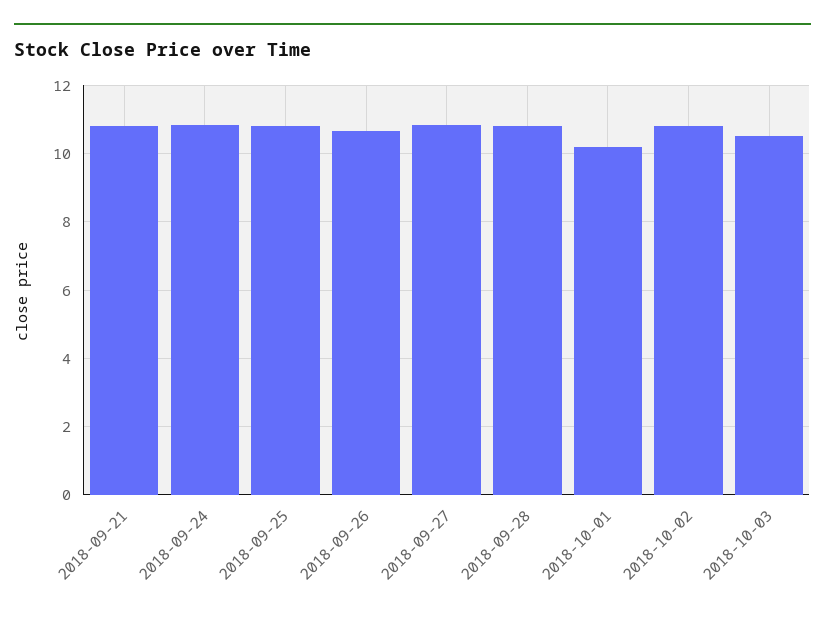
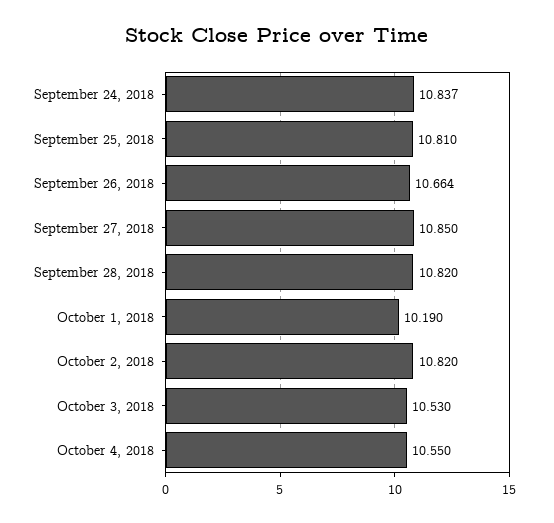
2018-09-21: 10.8 -> none
October 4, 2018: none -> 10.55

